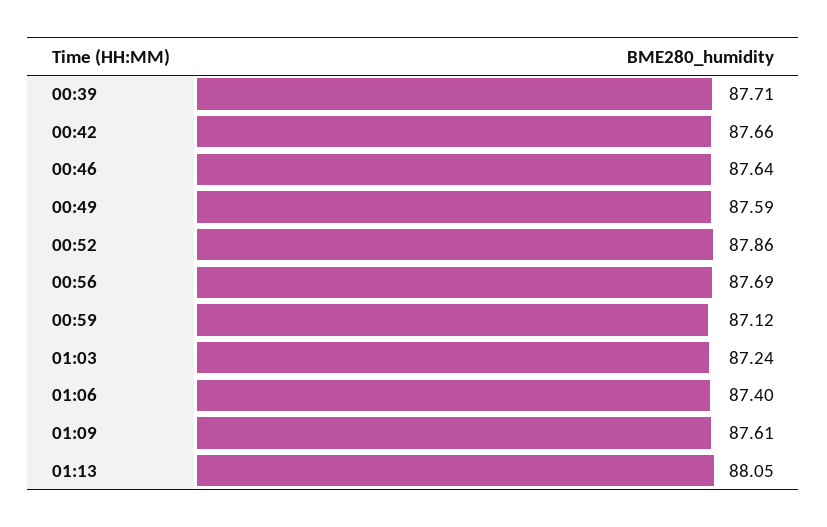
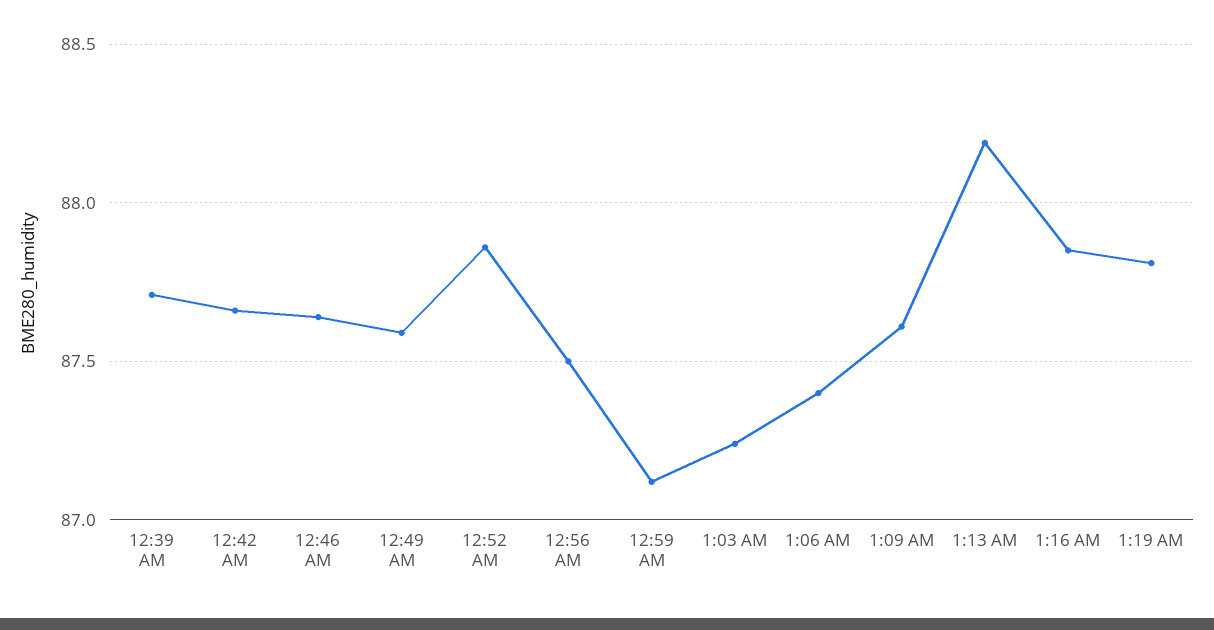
00:56: 87.69 -> 87.5
01:13: 88.05 -> 88.2
1:16 AM: none -> 87.85
1:19 AM: none -> 87.8

